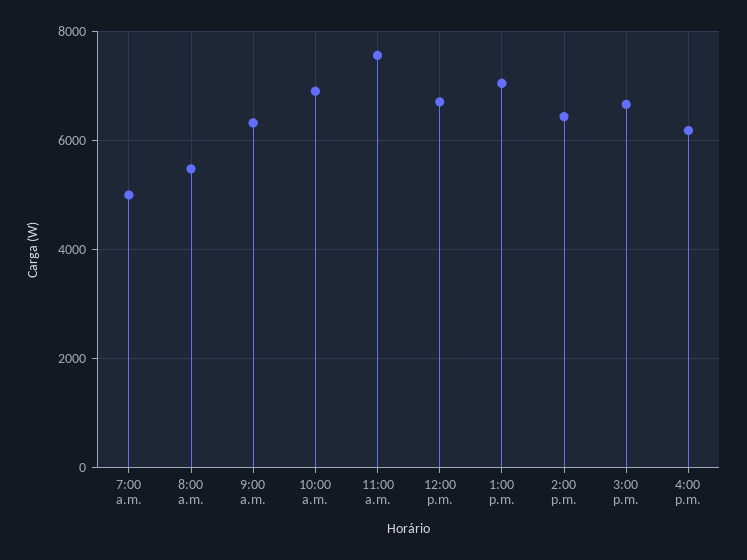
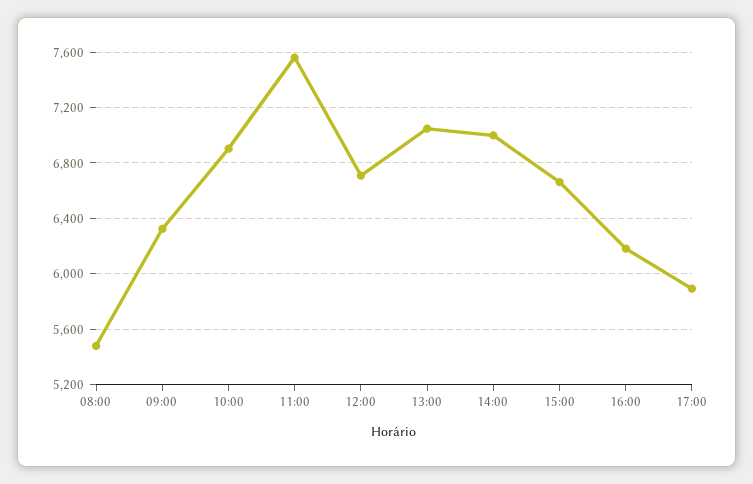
7:00 a.m.: 5000 -> none
2:00 p.m.: 6400 -> 7000
17:00: none -> 5900

